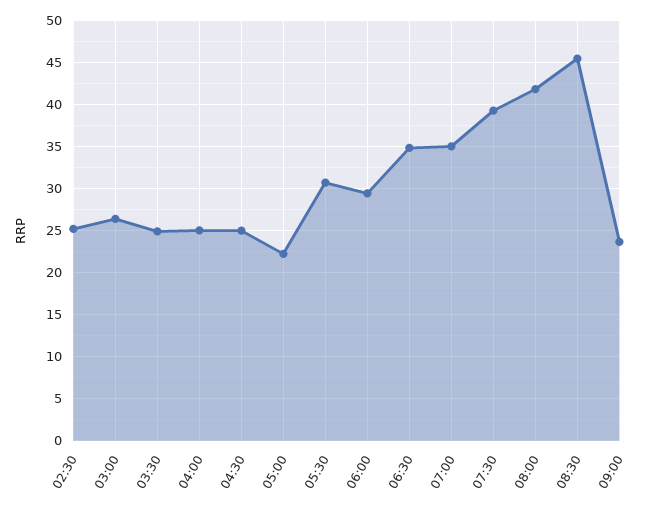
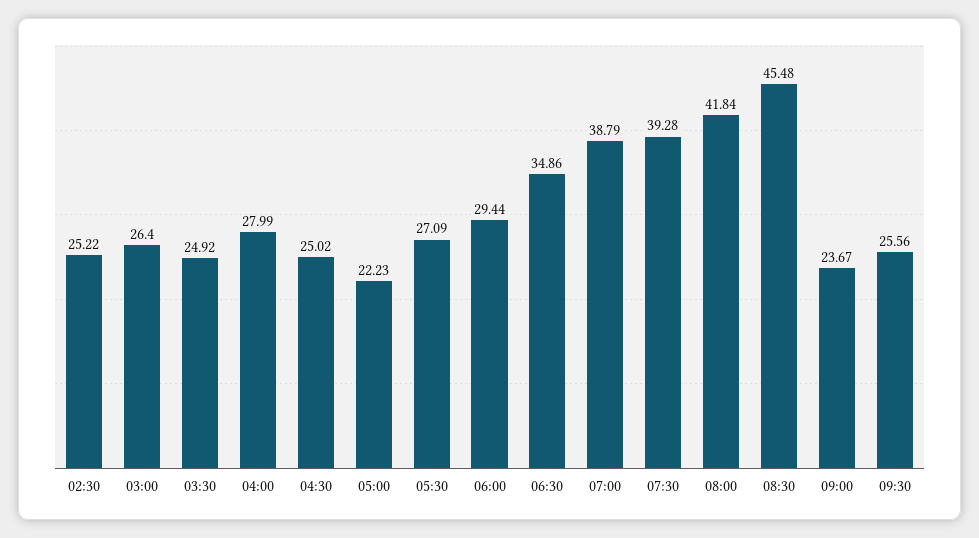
04:00: 25 -> 27.99
05:30: 31 -> 27.09
07:00: 35 -> 38.79
09:30: none -> 25.56

